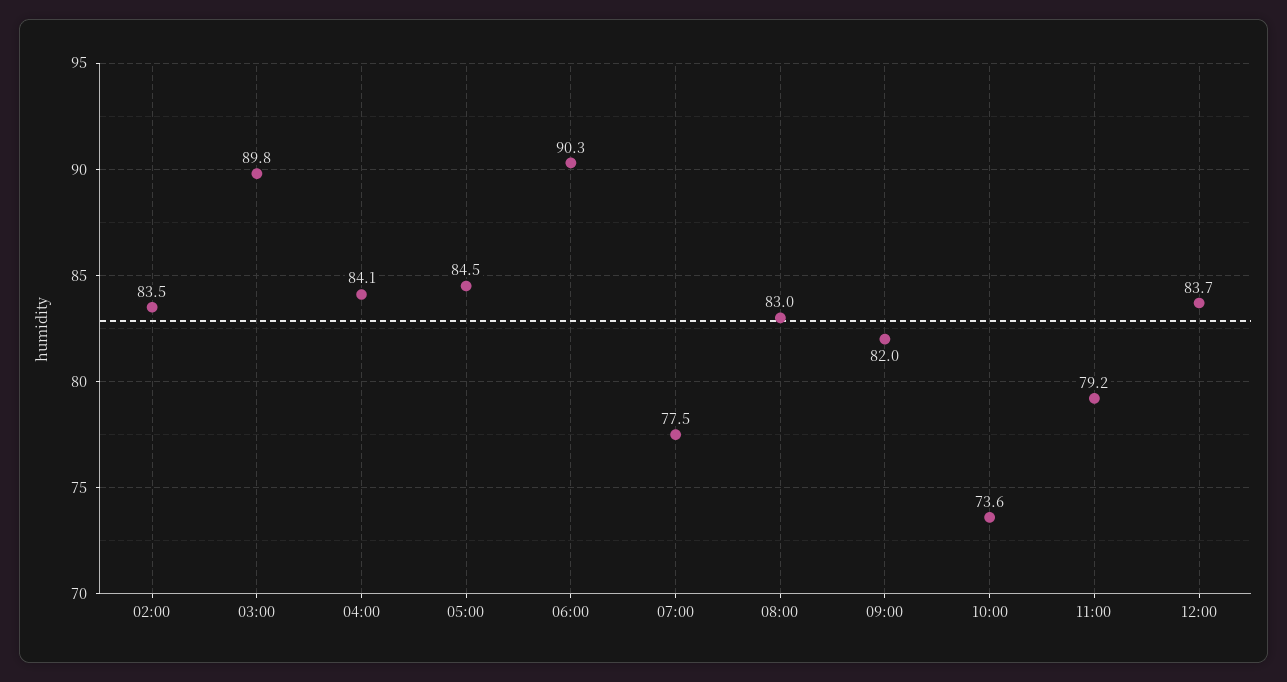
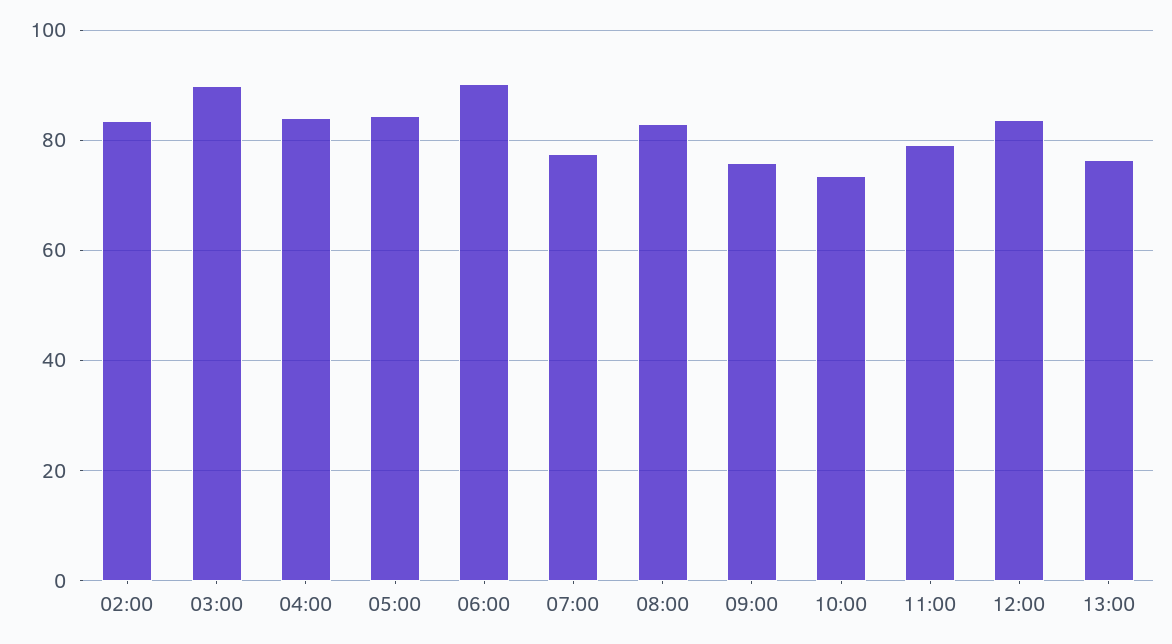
09:00: 82 -> 76
13:00: none -> 76

